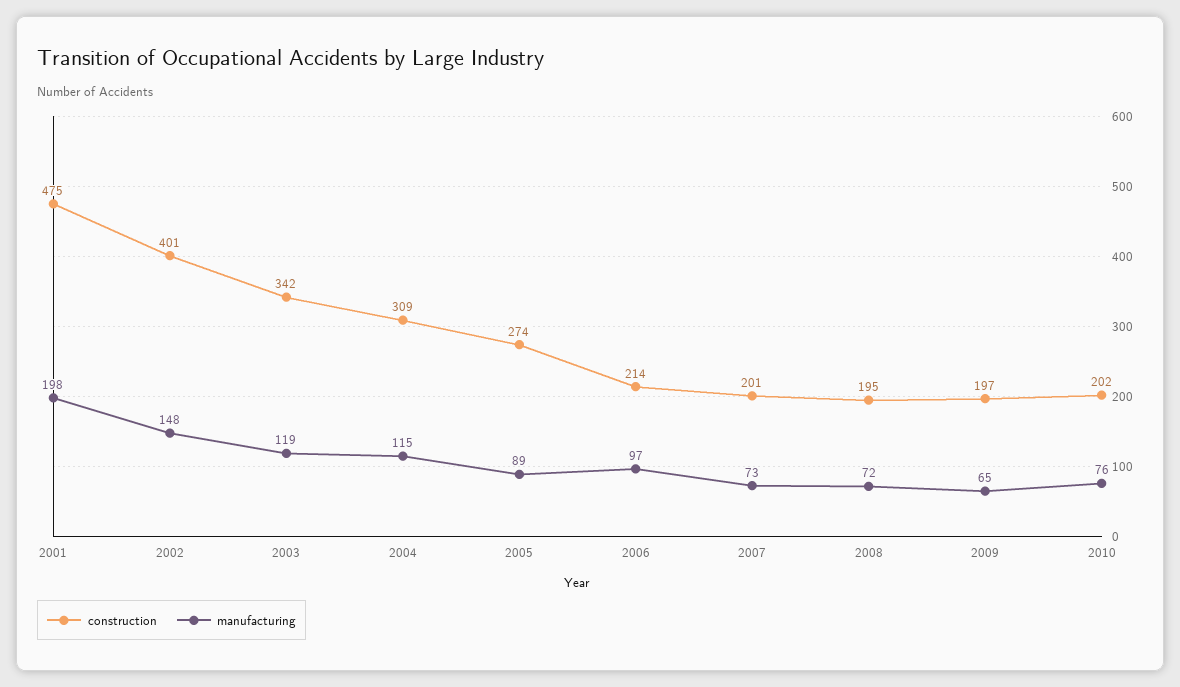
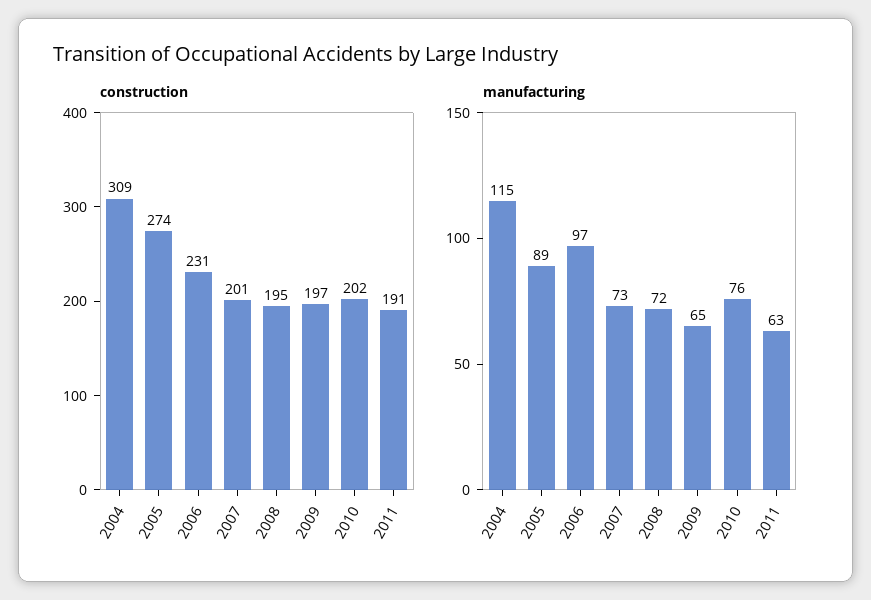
construction, 2001: 475 -> none
manufacturing, 2001: 198 -> none
construction, 2002: 401 -> none
manufacturing, 2002: 148 -> none
construction, 2003: 342 -> none
manufacturing, 2003: 119 -> none
construction, 2006: 214 -> 231
construction, 2011: none -> 191
manufacturing, 2011: none -> 63

